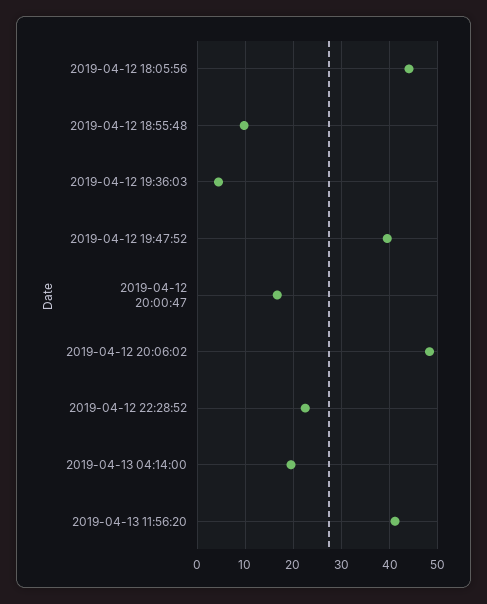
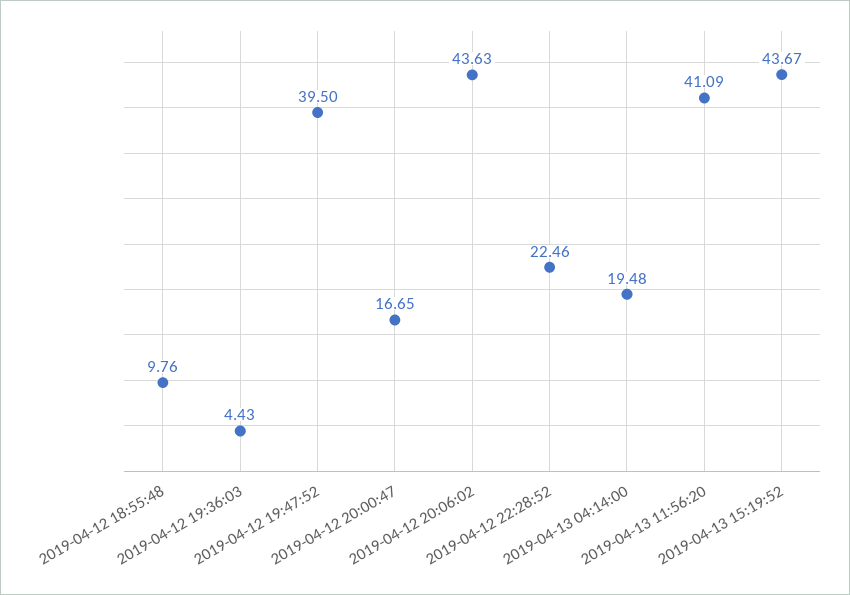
2019-04-12 18:05:56: 44 -> none
2019-04-12 20:06:02: 48 -> 43.63
2019-04-13 15:19:52: none -> 43.67

